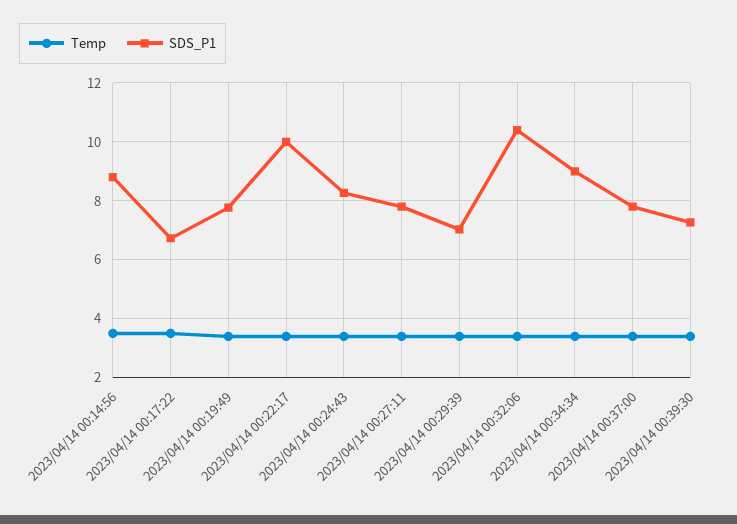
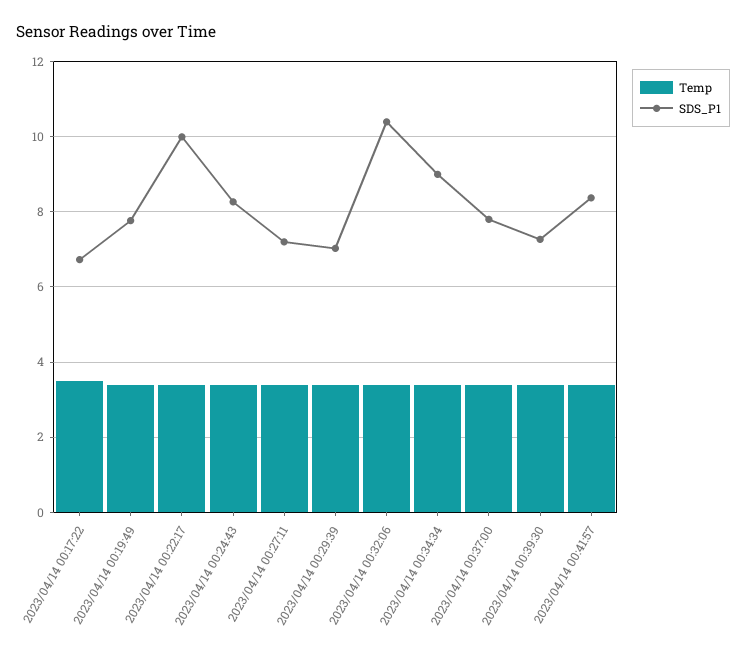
Temp, 2023/04/14 00:14:56: 3.5 -> none
SDS_P1, 2023/04/14 00:14:56: 8.75 -> none
SDS_P1, 2023/04/14 00:27:11: 7.75 -> 7.2
Temp, 2023/04/14 00:41:57: none -> 3.4
SDS_P1, 2023/04/14 00:41:57: none -> 8.4

